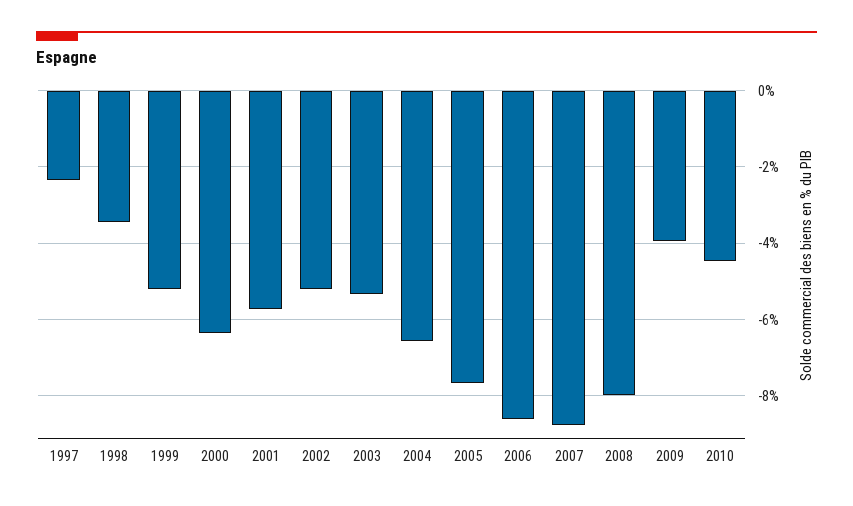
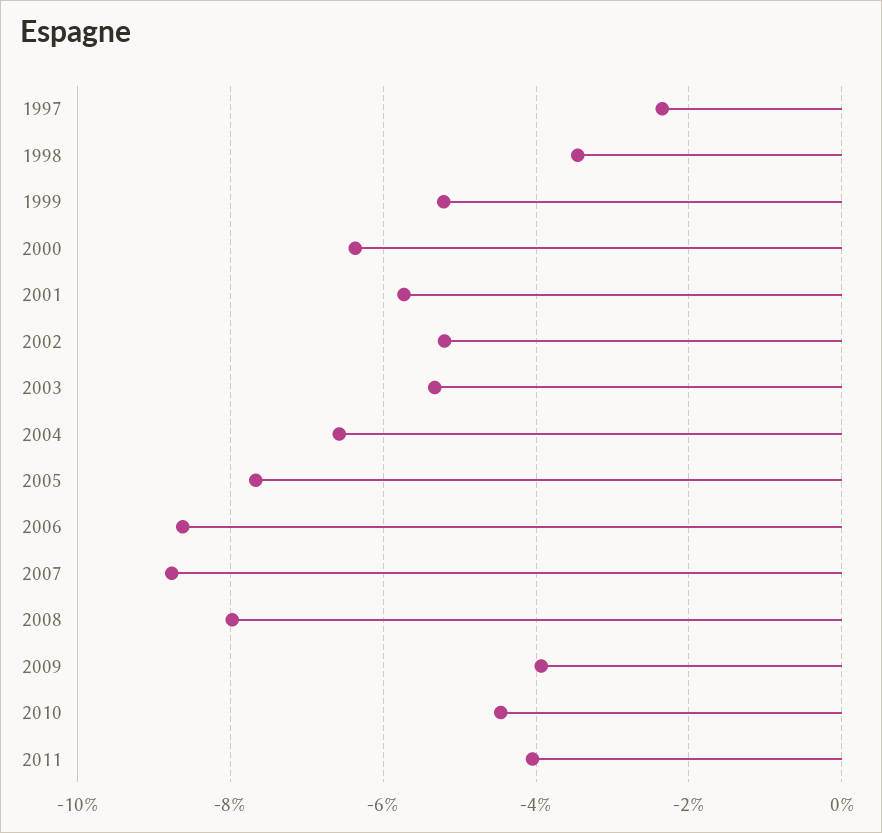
2011: none -> -4

